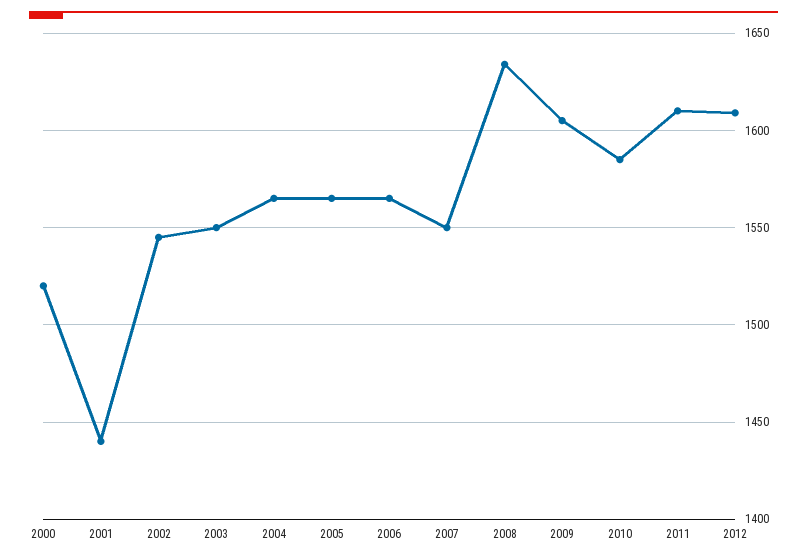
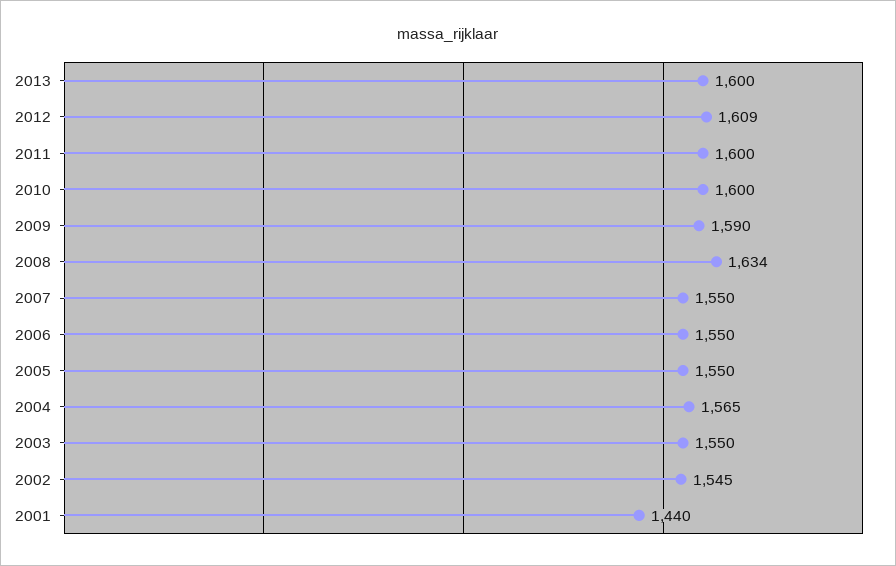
2000: 1520 -> none
2005: 1565 -> 1550
2006: 1565 -> 1550
2009: 1605 -> 1590
2010: 1585 -> 1600
2011: 1610 -> 1600
2013: none -> 1600

